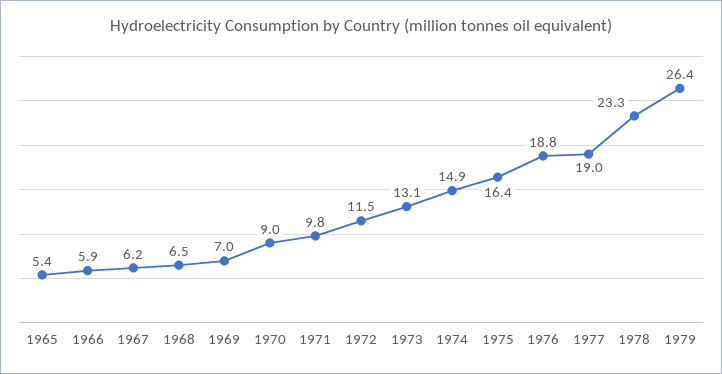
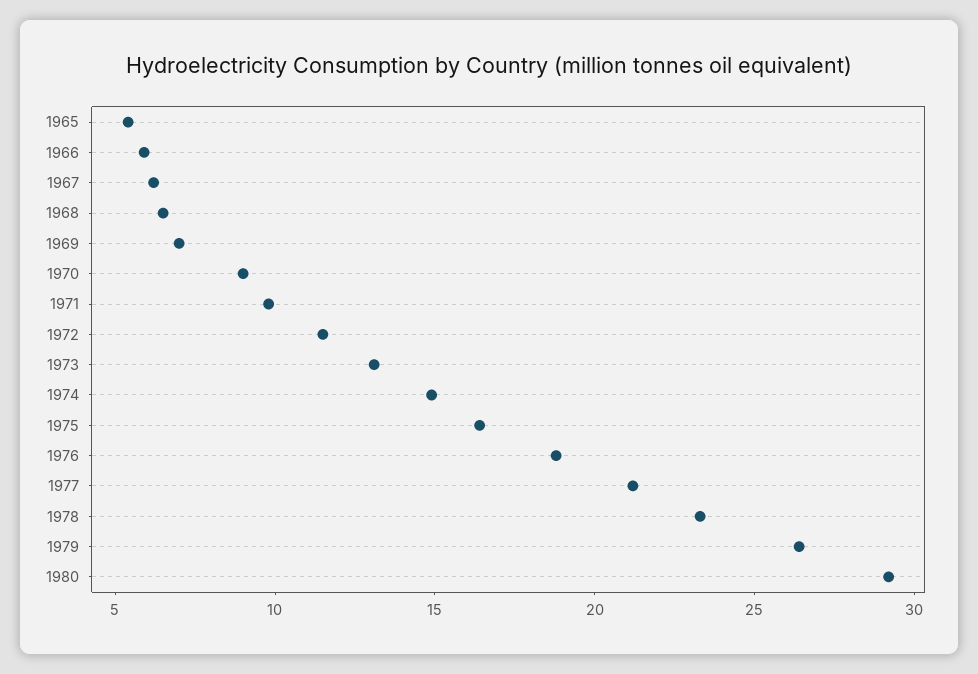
1977: 19 -> 21
1980: none -> 29

